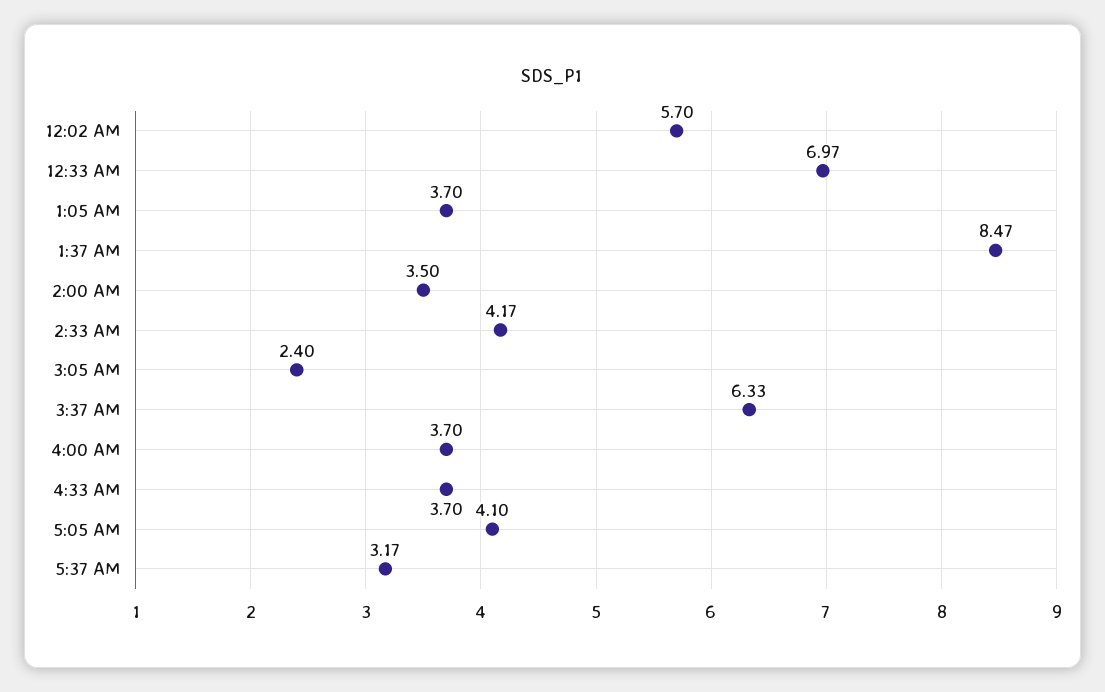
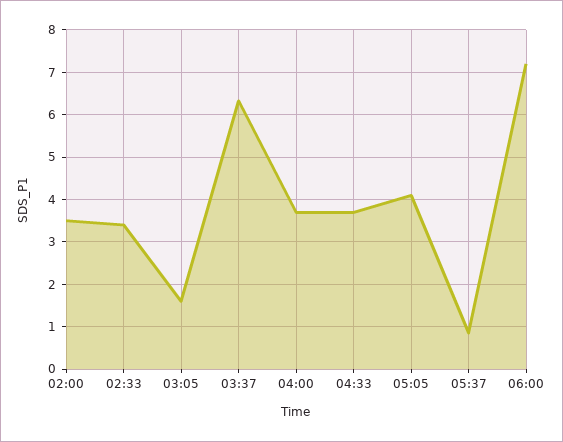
12:02 AM: 5.7 -> none
12:33 AM: 6.97 -> none
1:05 AM: 3.7 -> none
1:37 AM: 8.47 -> none
2:33 AM: 4.17 -> 3.4
3:05 AM: 2.4 -> 1.6
5:37 AM: 3.17 -> 0.8
06:00: none -> 7.2

